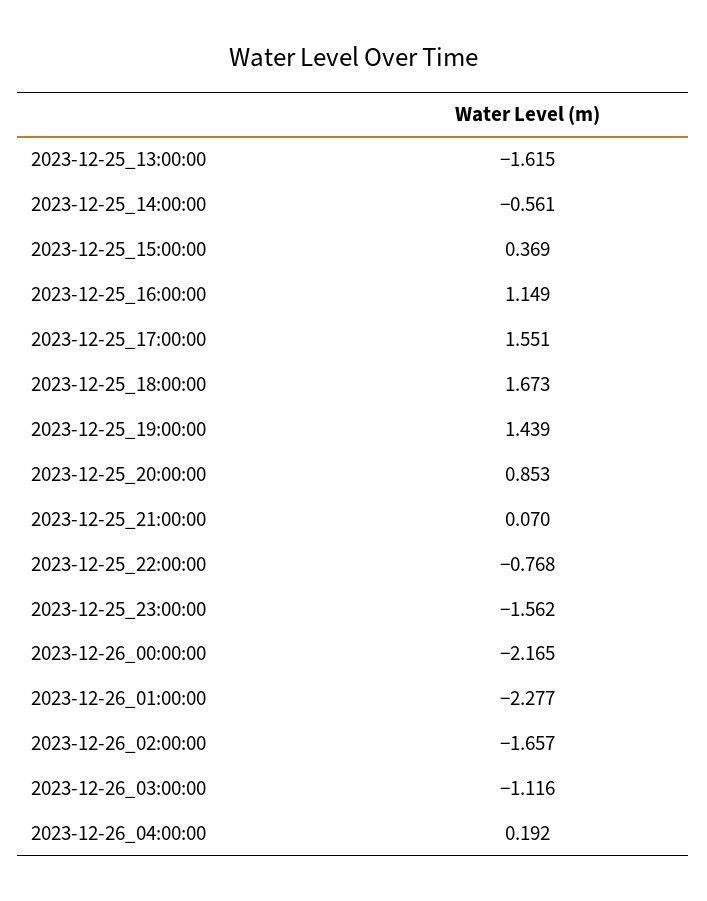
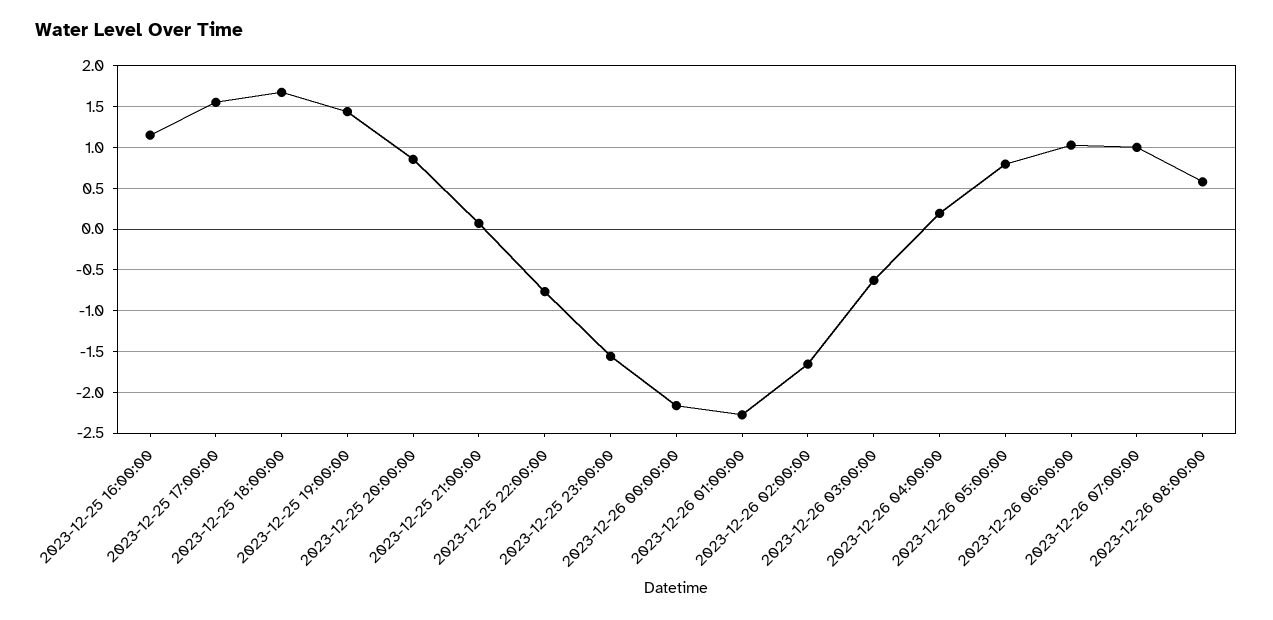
2023-12-25_13:00:00: -1.615 -> none
2023-12-25_14:00:00: -0.561 -> none
2023-12-25_15:00:00: 0.369 -> none
2023-12-26_03:00:00: -1.116 -> -0.6
2023-12-26 05:00:00: none -> 0.8
2023-12-26 06:00:00: none -> 1
2023-12-26 07:00:00: none -> 1
2023-12-26 08:00:00: none -> 0.6

